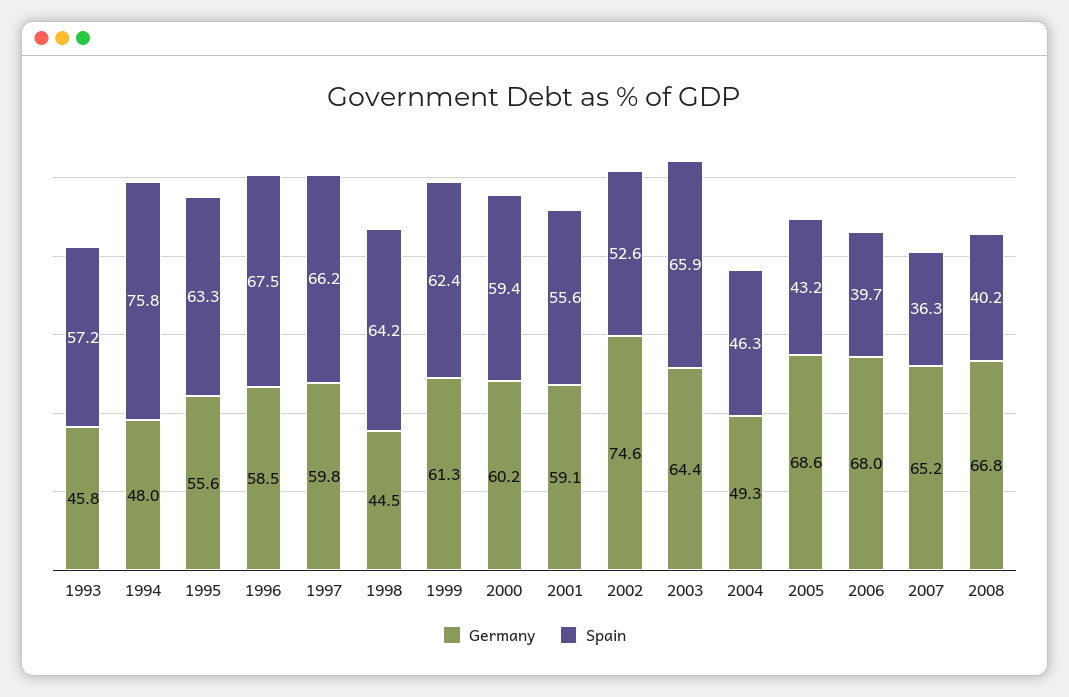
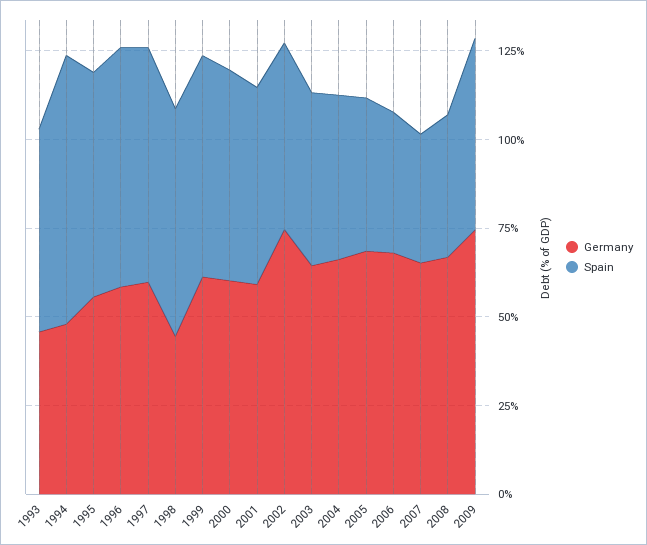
Spain, 2003: 65.9 -> 50
Germany, 2004: 49.3 -> 65
Germany, 2009: none -> 75
Spain, 2009: none -> 55

